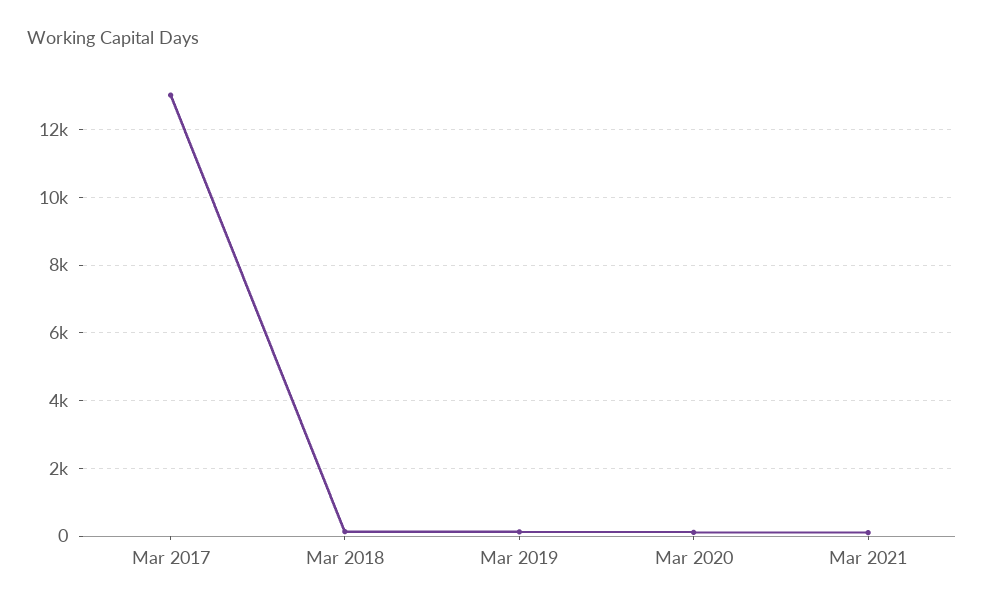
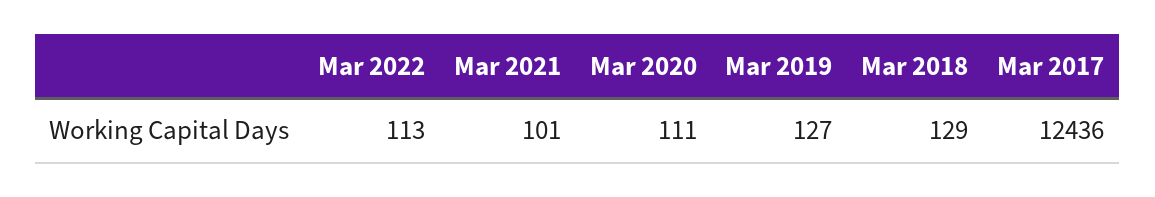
Mar 2017: 13000 -> 12436
Mar 2022: none -> 113

